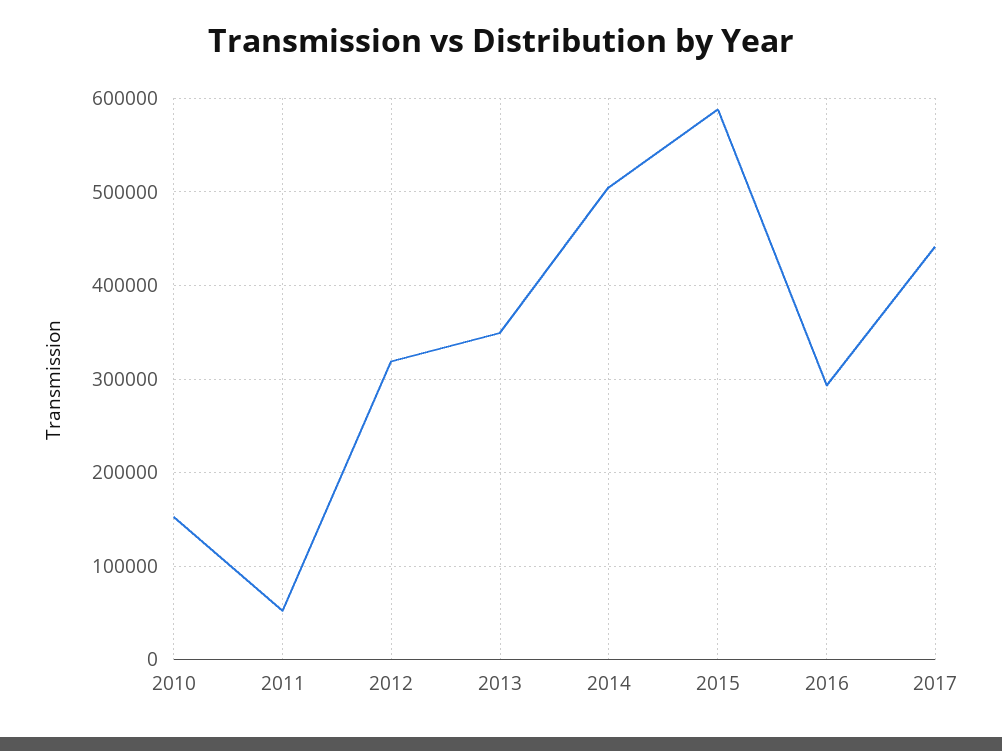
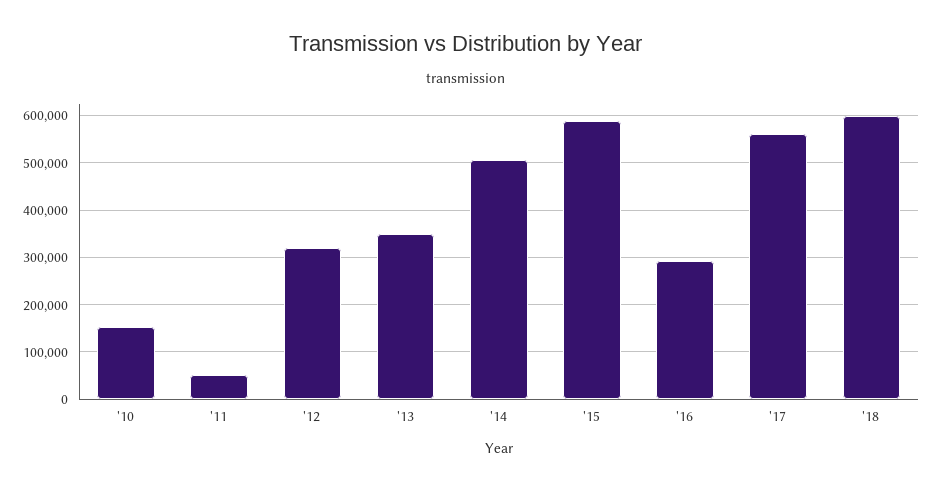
2017: 440000 -> 560000
'18: none -> 600000

